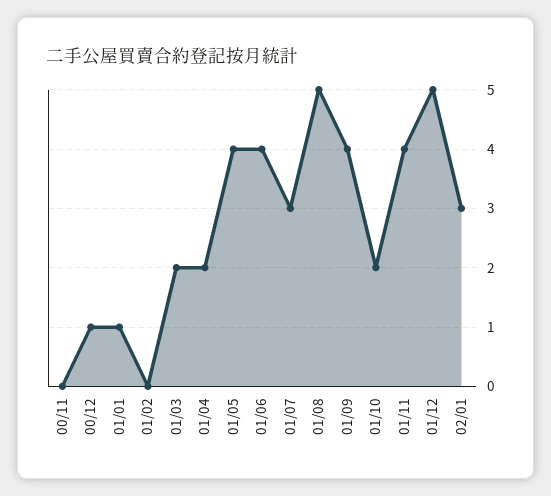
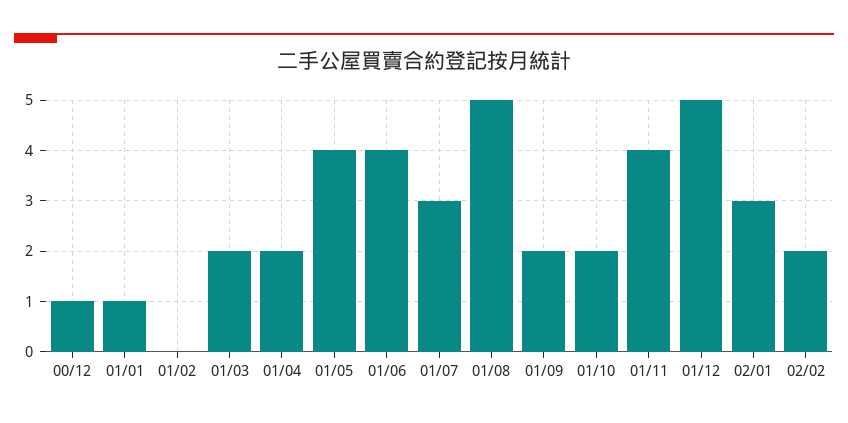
00/11: 0 -> none
01/09: 4 -> 2
02/02: none -> 2

